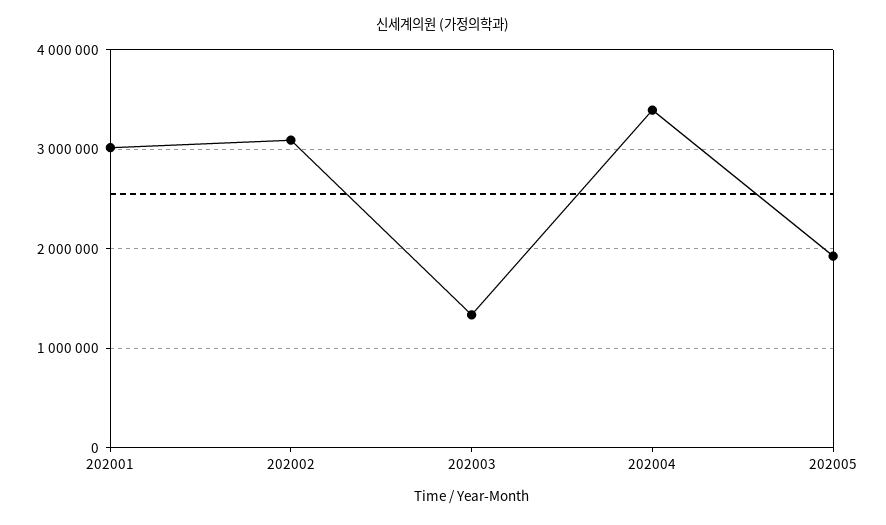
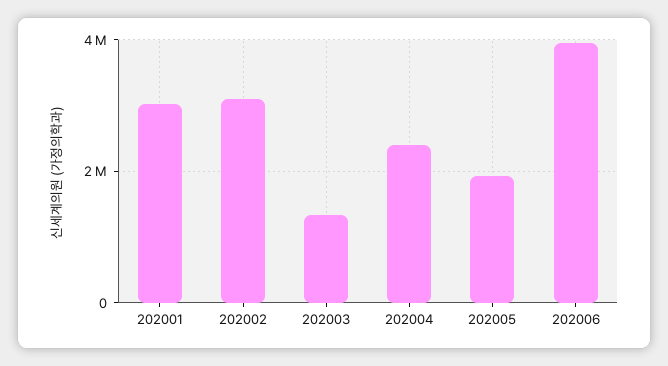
202004: 3400000 -> 2400000
202006: none -> 4000000

